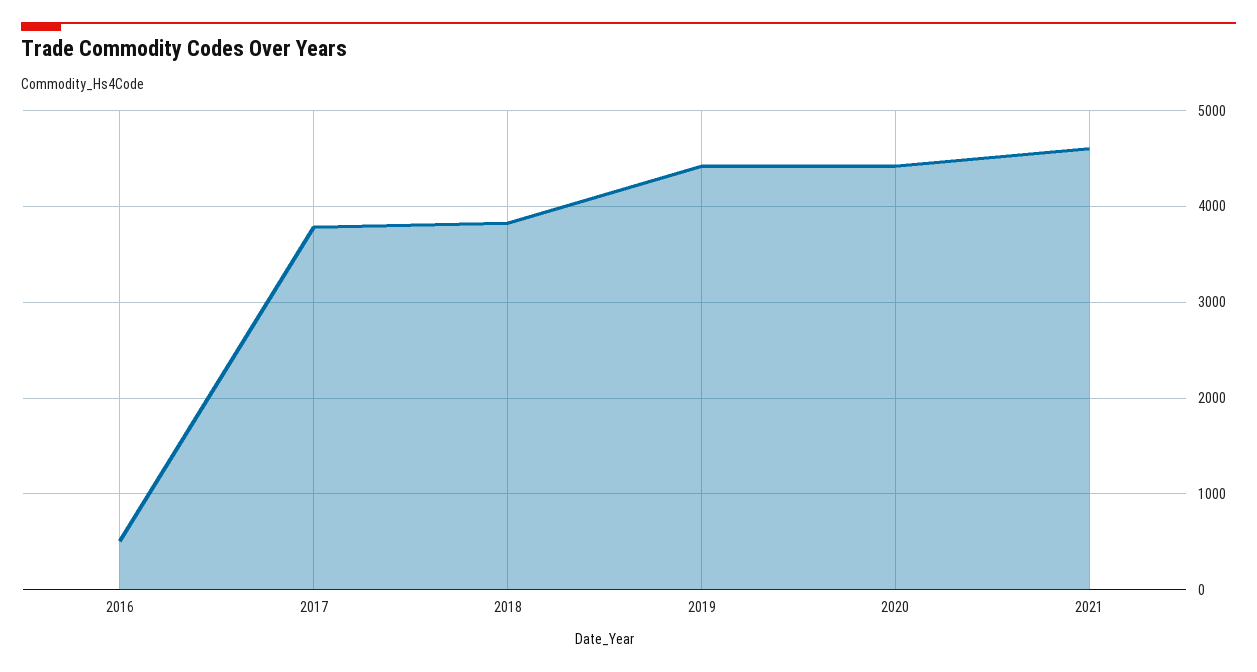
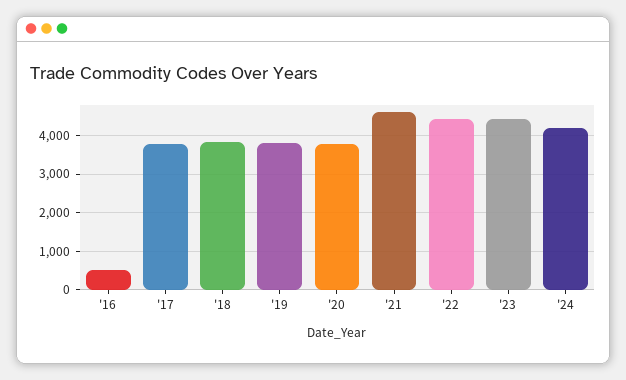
2019: 4400 -> 3800
2020: 4400 -> 3800
'22: none -> 4400
'23: none -> 4400
'24: none -> 4200

